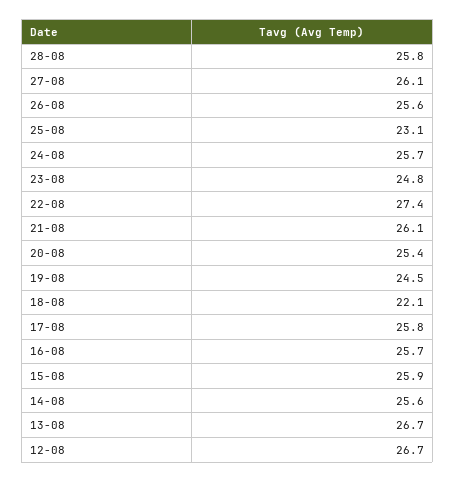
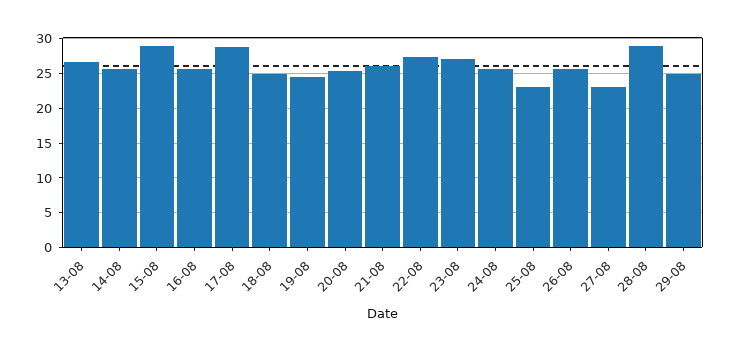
28-08: 25.8 -> 29
27-08: 26.1 -> 23
23-08: 24.8 -> 27
18-08: 22.1 -> 25
17-08: 25.8 -> 29
15-08: 25.9 -> 29
12-08: 26.7 -> none
29-08: none -> 25

